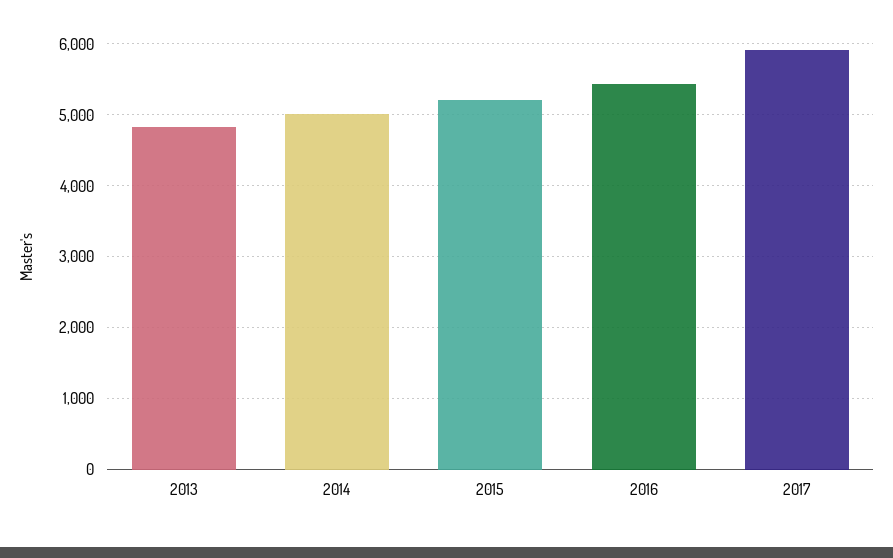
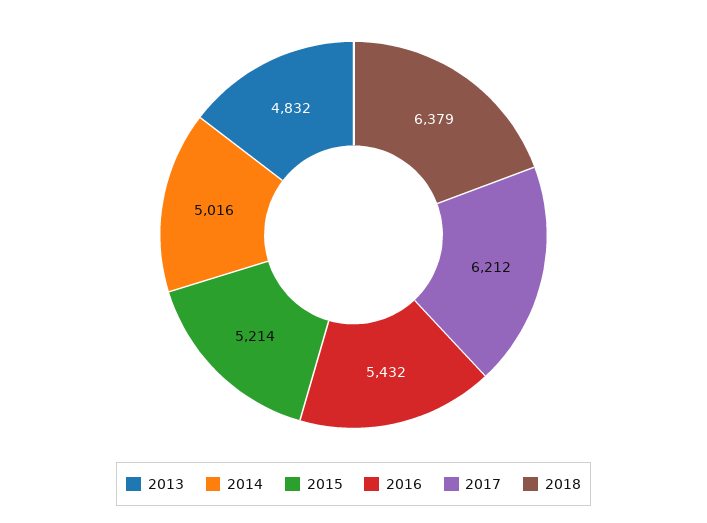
2017: 5900 -> 6212
2018: none -> 6379

